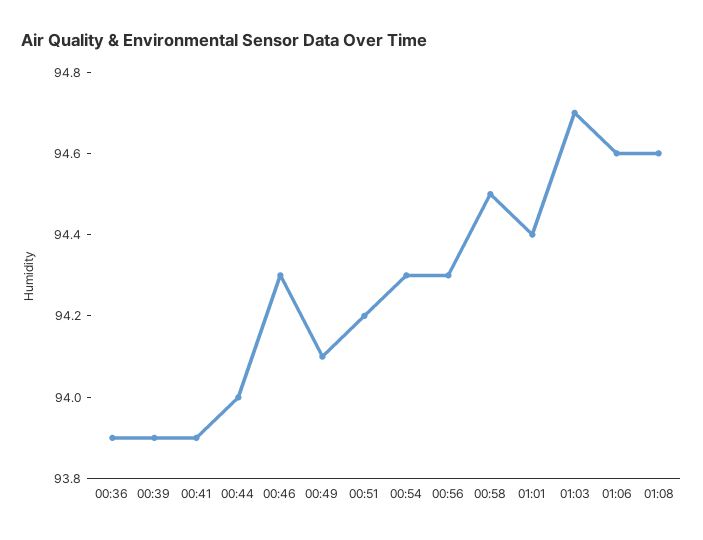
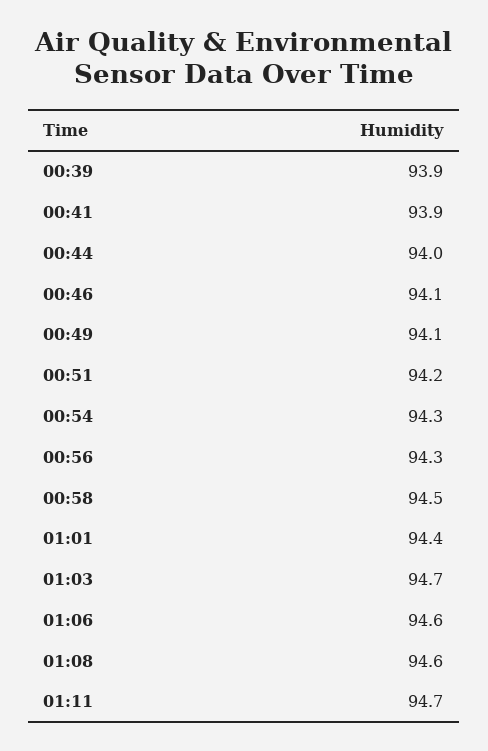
00:36: 93.9 -> none
00:46: 94.3 -> 94.1
01:11: none -> 94.7

